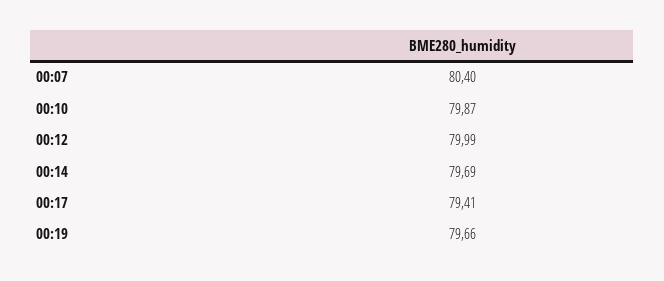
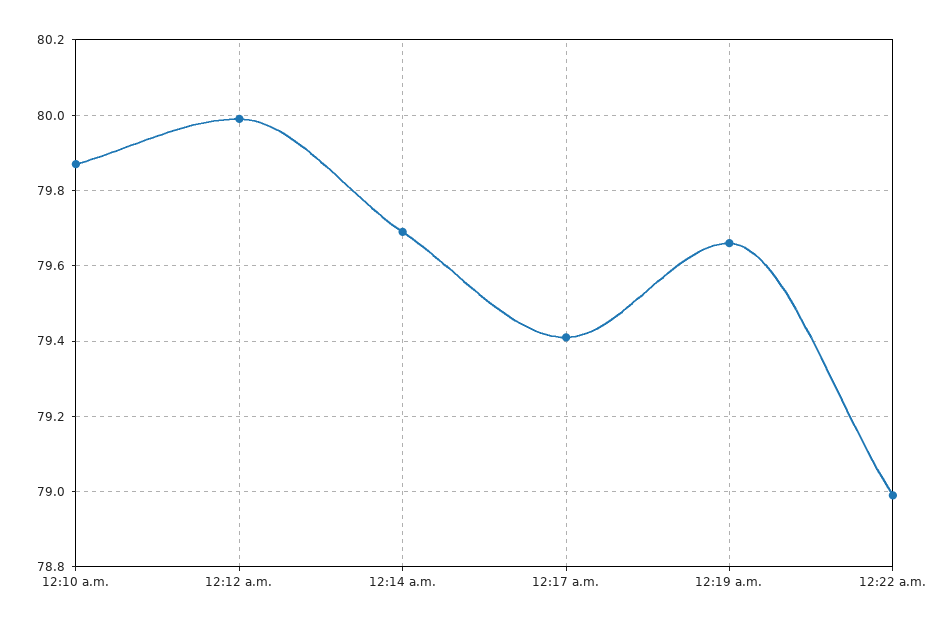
00:07: 80.4 -> none
12:22 a.m.: none -> 79

